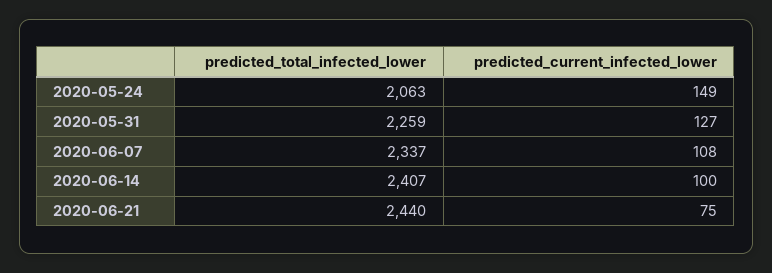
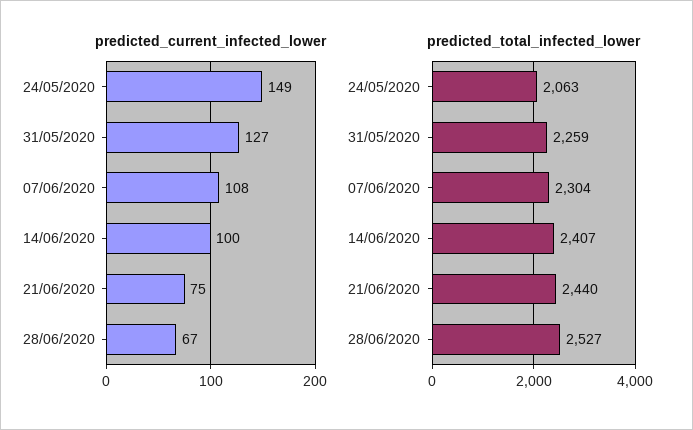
predicted_total_infected_lower, 2020-06-07: 2337 -> 2304
predicted_current_infected_lower, 28/06/2020: none -> 67
predicted_total_infected_lower, 28/06/2020: none -> 2527

